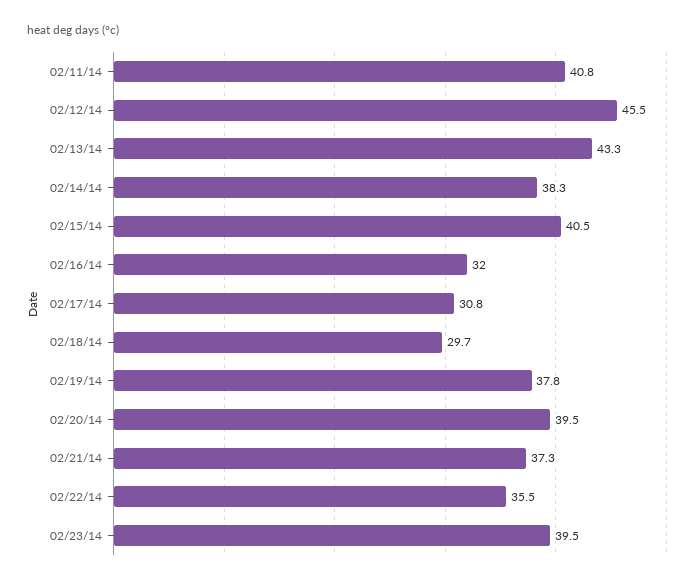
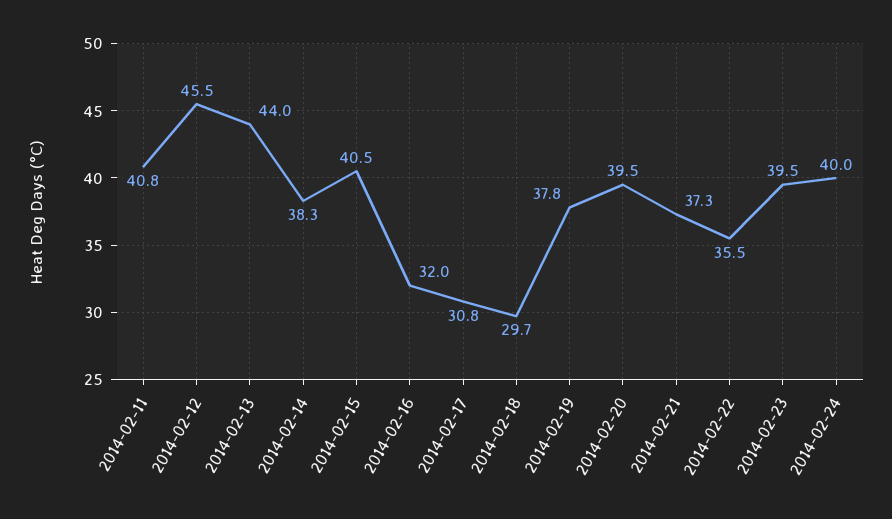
02/13/14: 43.3 -> 44
2014-02-24: none -> 40

